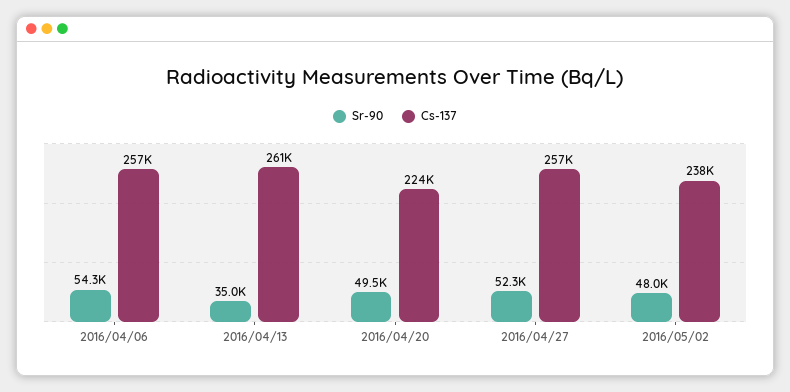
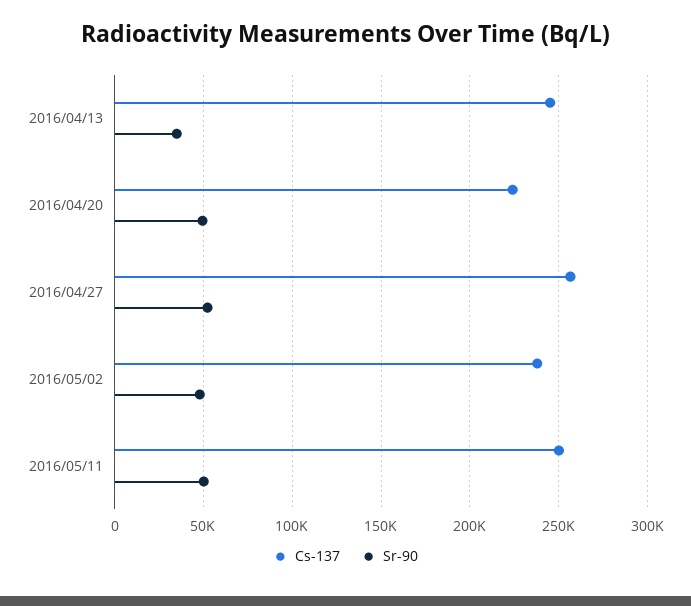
Sr-90, 2016/04/06: 54300 -> none
Cs-137, 2016/04/06: 257000 -> none
Cs-137, 2016/04/13: 261000 -> 245000
Cs-137, 2016/05/11: none -> 250000
Sr-90, 2016/05/11: none -> 50000

